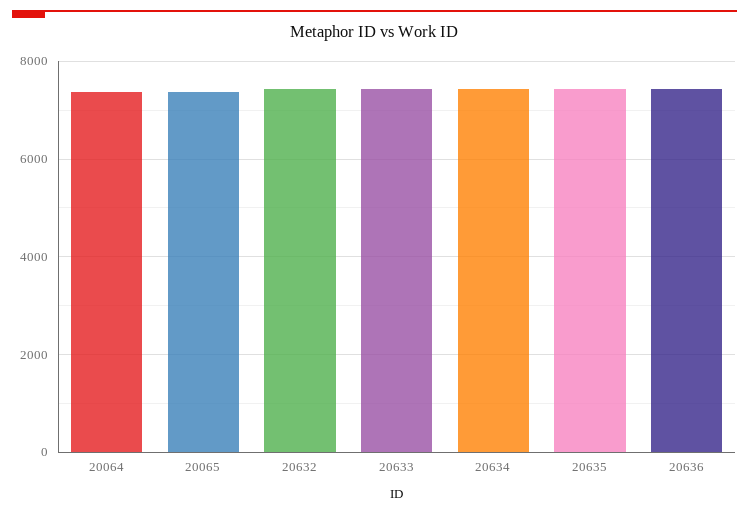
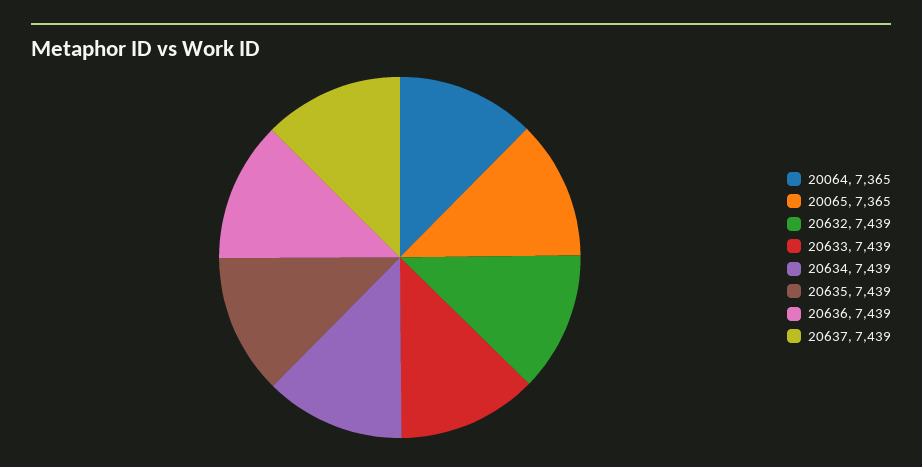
20637: none -> 7439

